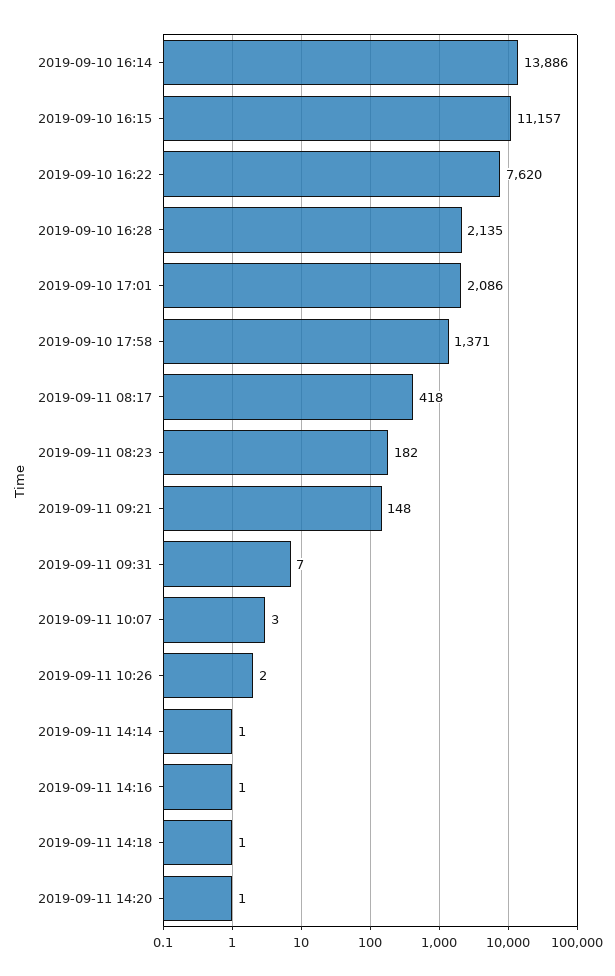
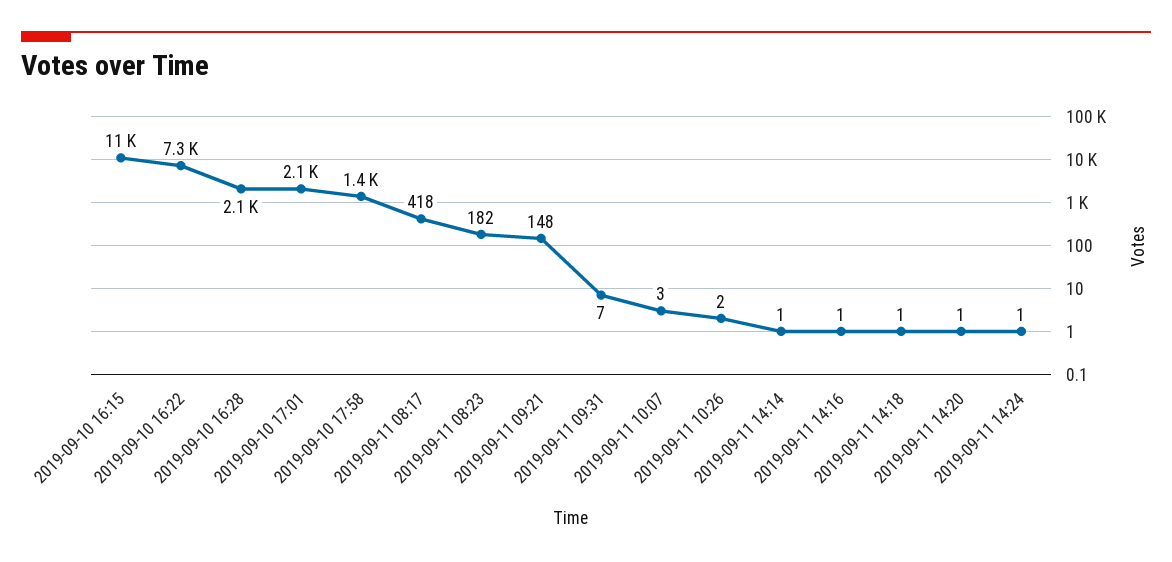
2019-09-10 16:14: 13886 -> none
2019-09-10 16:22: 7620 -> 7300
2019-09-11 14:24: none -> 1

